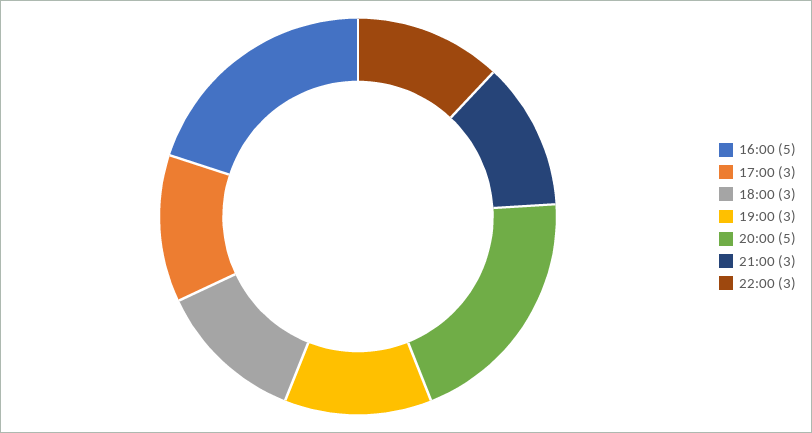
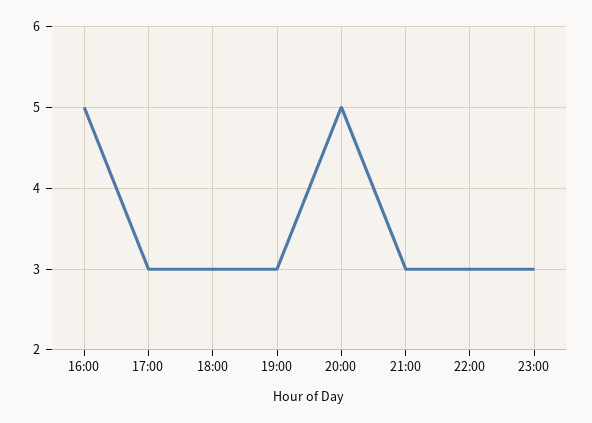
23:00: none -> 3

